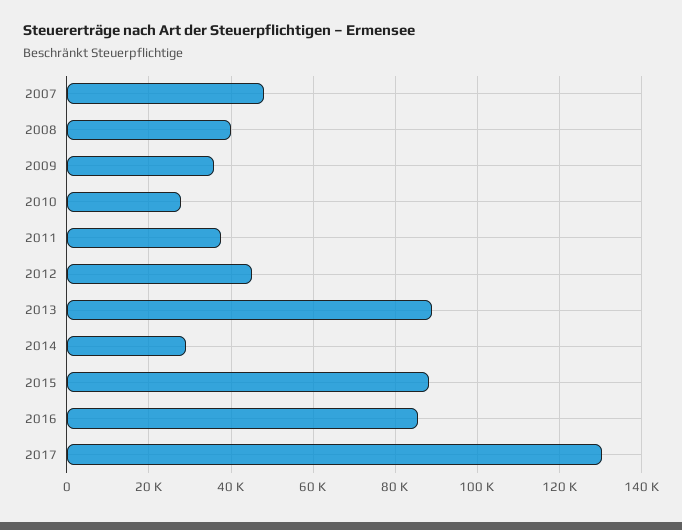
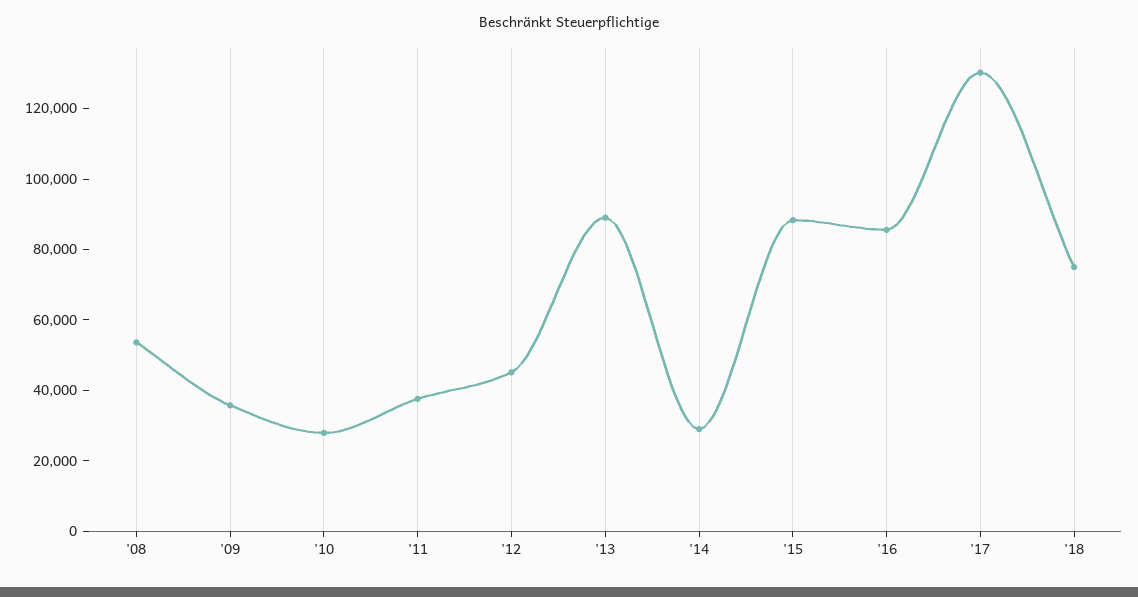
2007: 48000 -> none
2008: 40000 -> 55000
'18: none -> 75000

